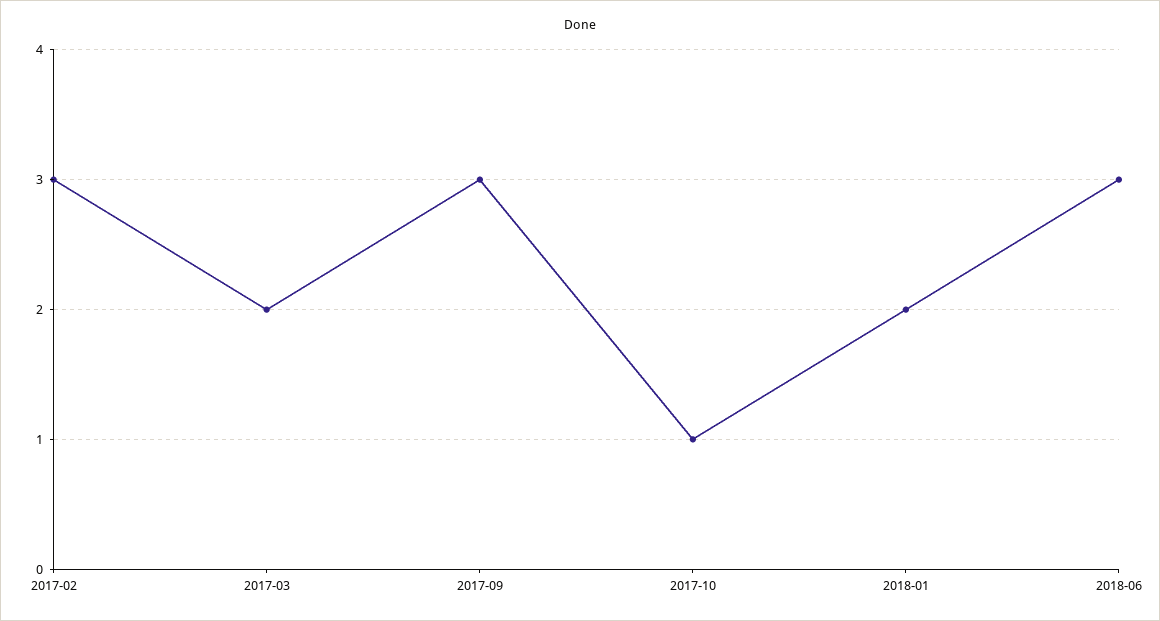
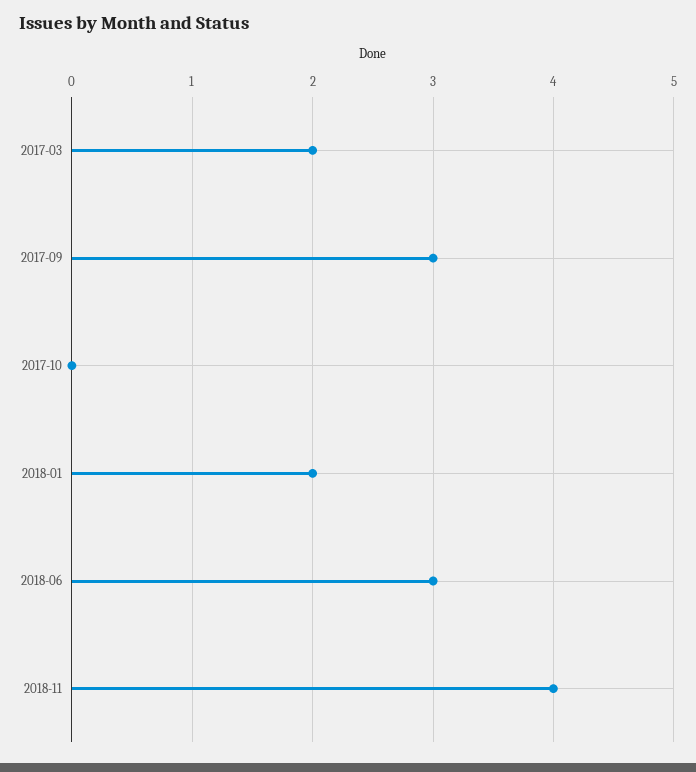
2017-02: 3 -> none
2017-10: 1 -> 0
2018-11: none -> 4

